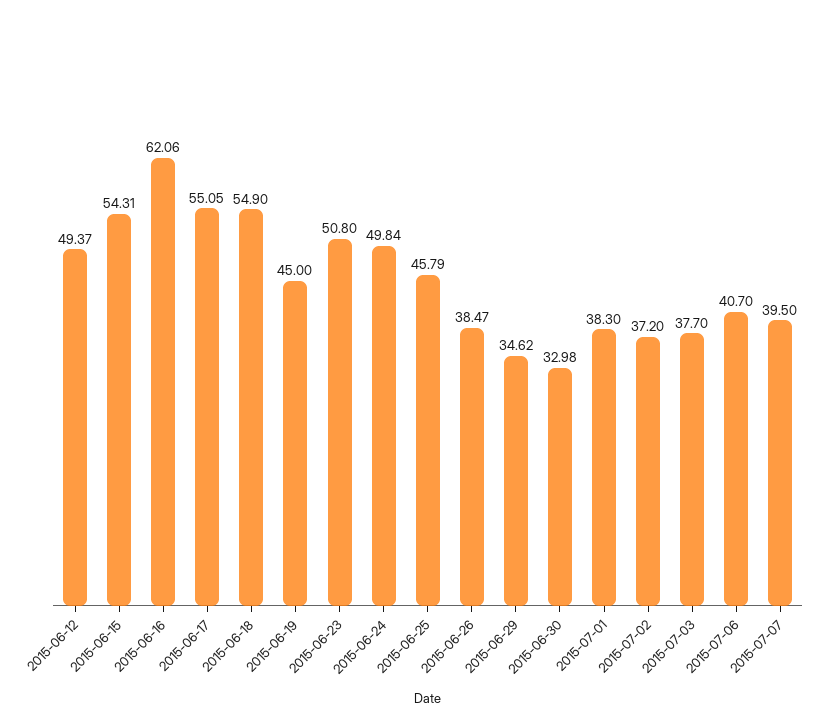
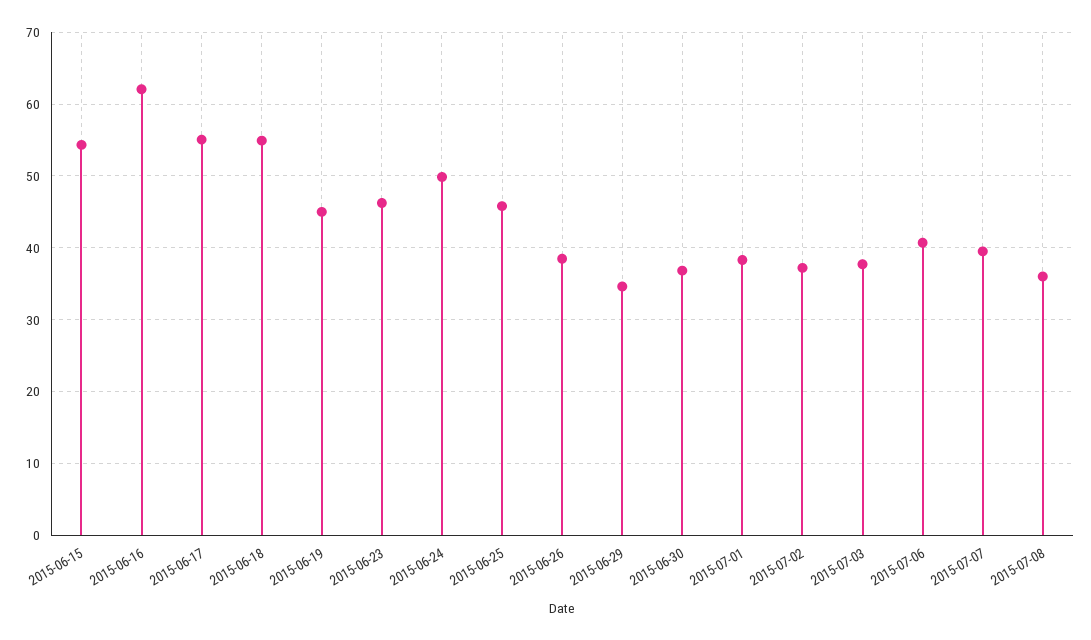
2015-06-12: 49.37 -> none
2015-06-23: 50.8 -> 46
2015-06-30: 32.98 -> 37
2015-07-08: none -> 36

